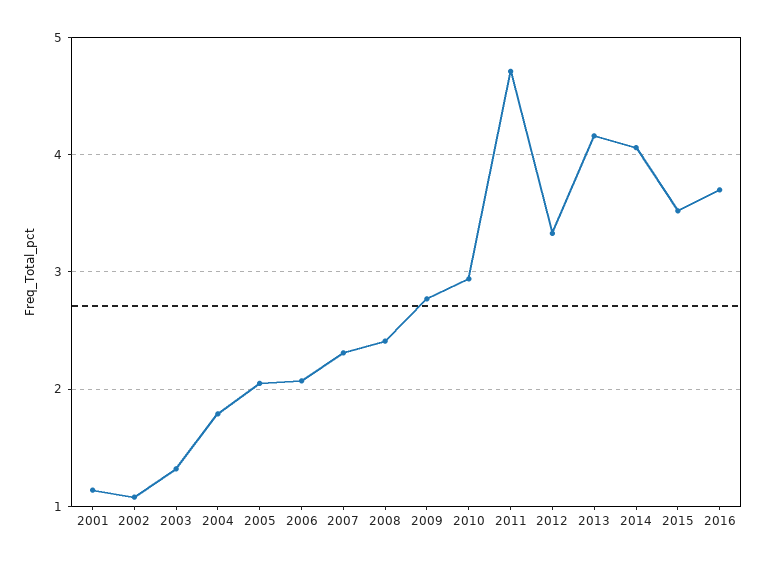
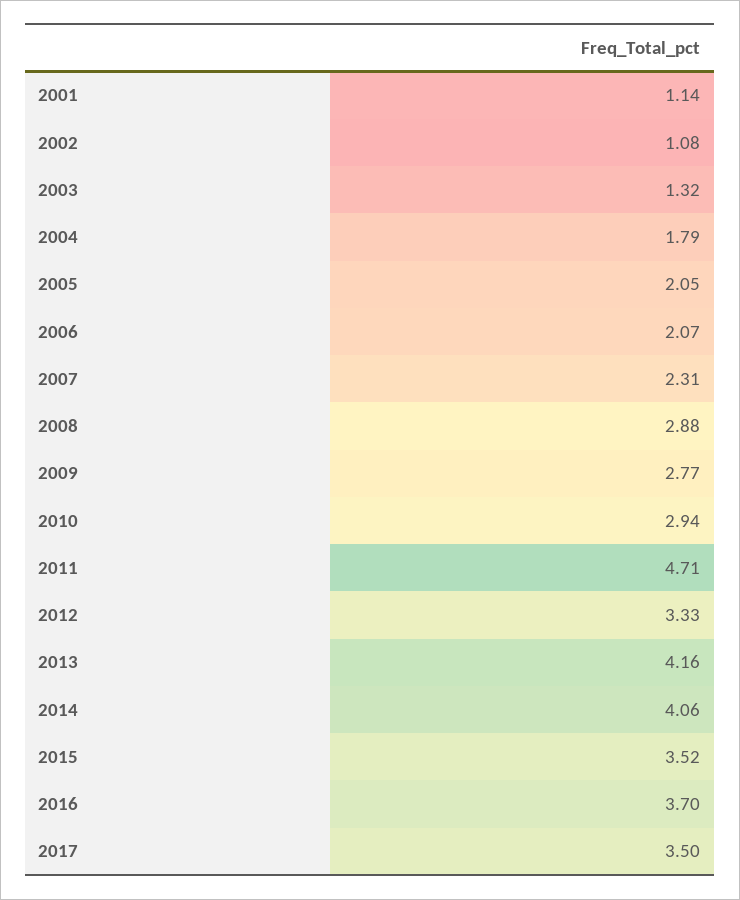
2008: 2.4 -> 2.88
2017: none -> 3.5

